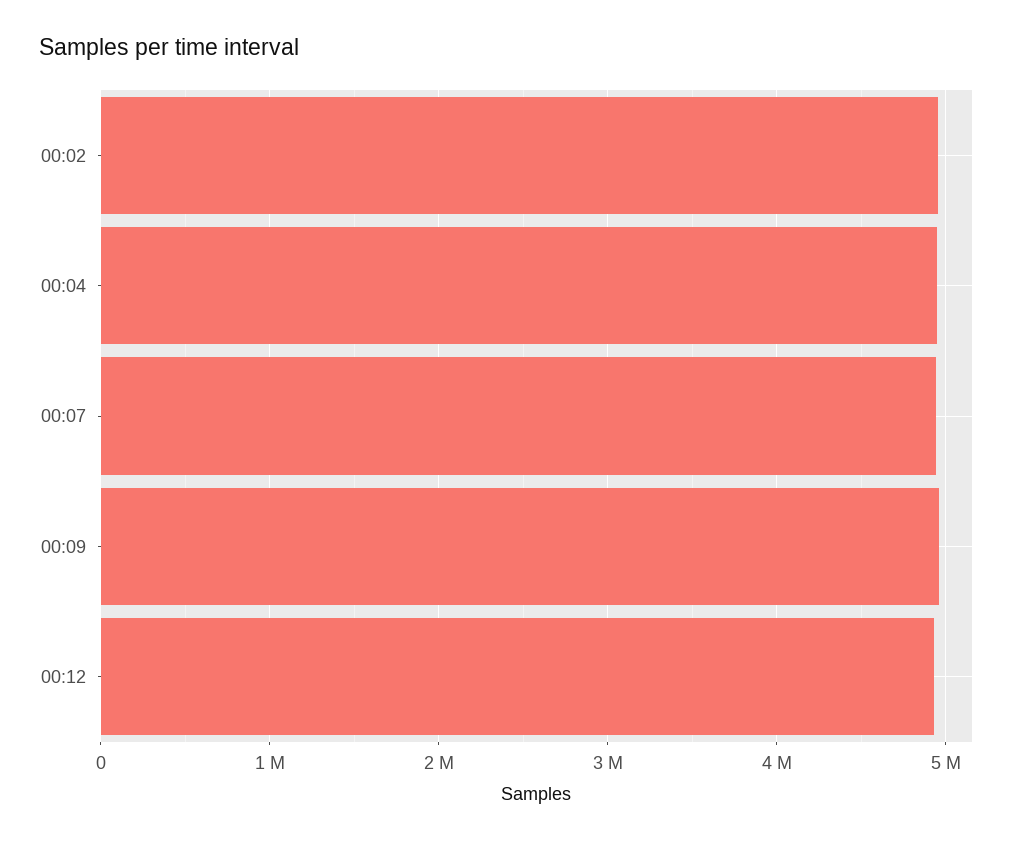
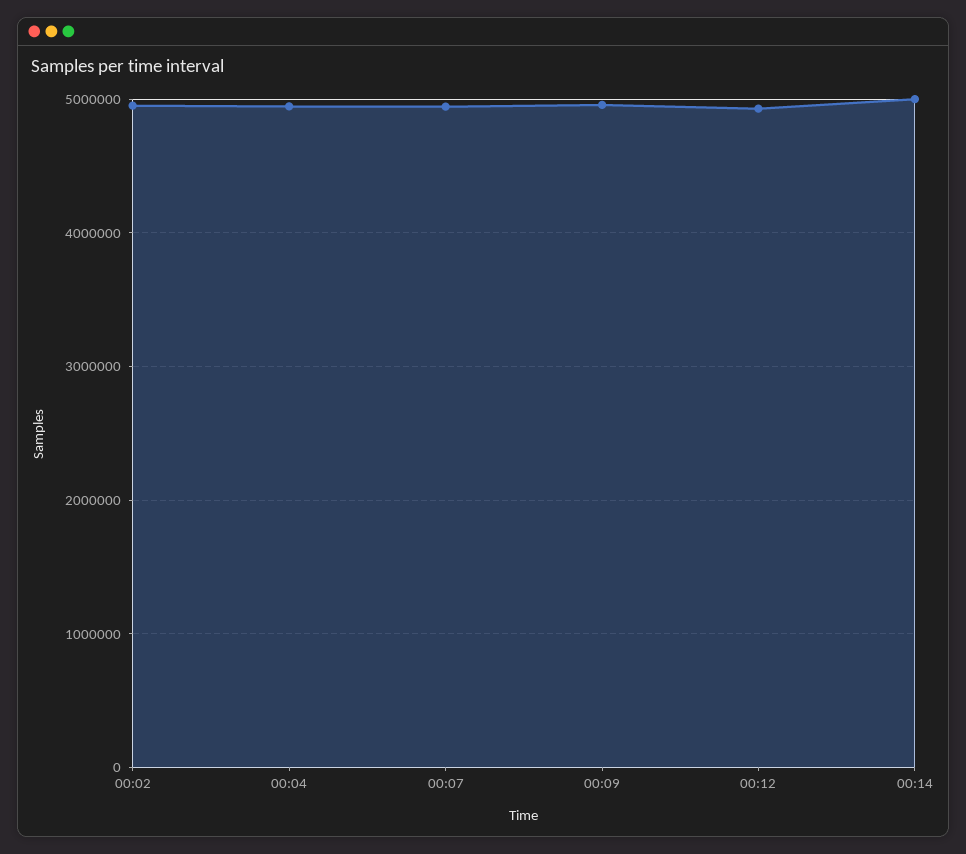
00:14: none -> 5000000

